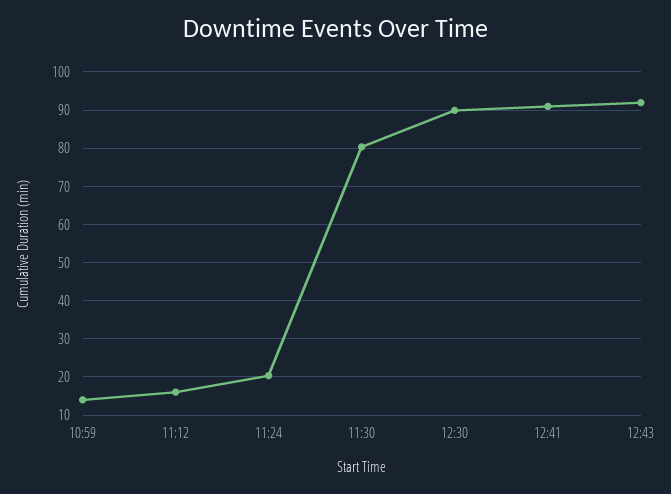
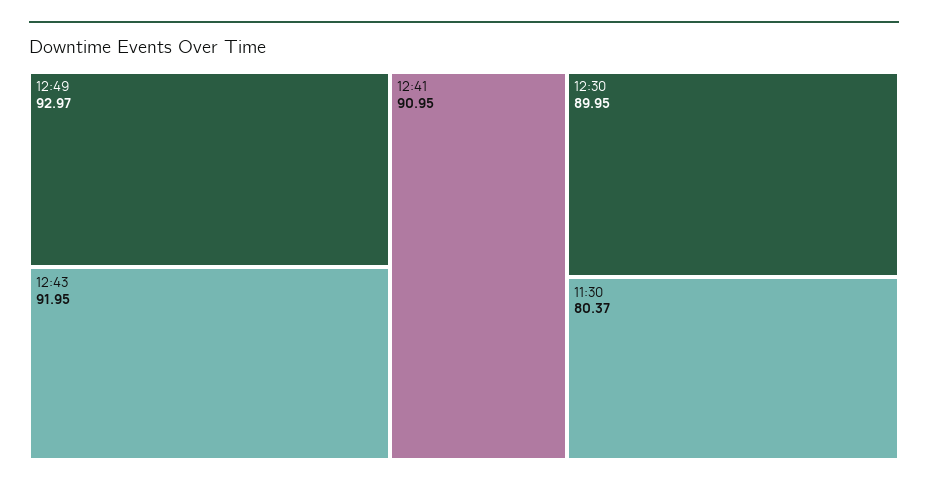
10:59: 14 -> none
11:12: 16 -> none
11:24: 20 -> none
12:49: none -> 92.97

